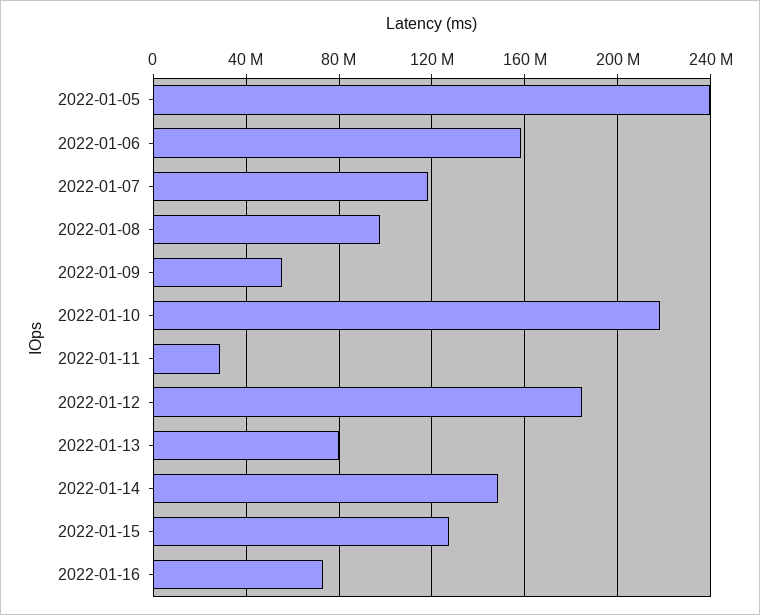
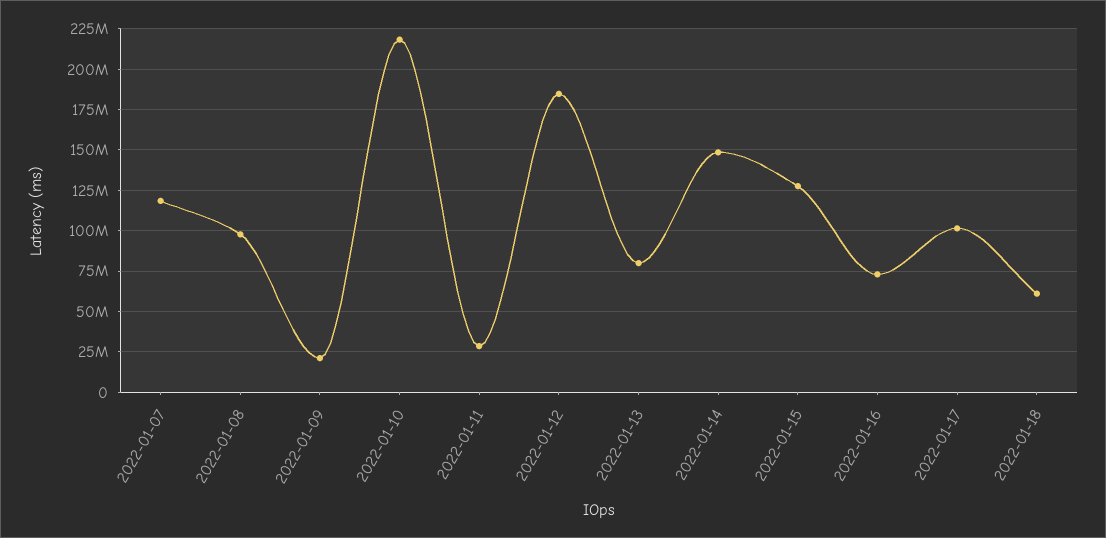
2022-01-05: 240000000 -> none
2022-01-06: 160000000 -> none
2022-01-09: 55000000 -> 20000000
2022-01-17: none -> 100000000
2022-01-18: none -> 60000000

